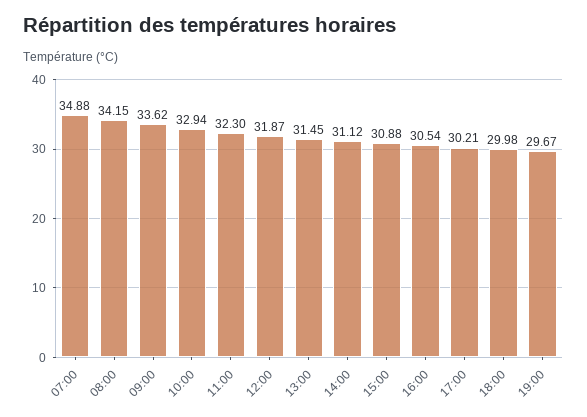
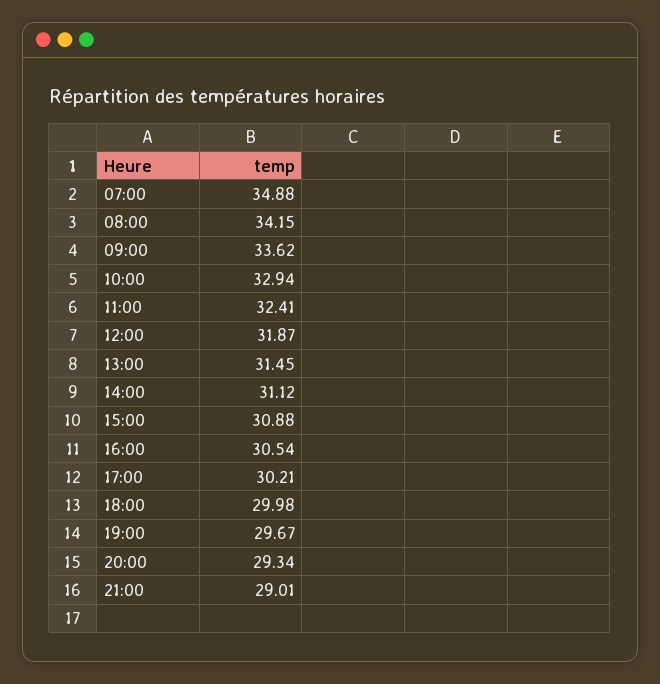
11:00: 32.3 -> 32.41
20:00: none -> 29.34
21:00: none -> 29.01

